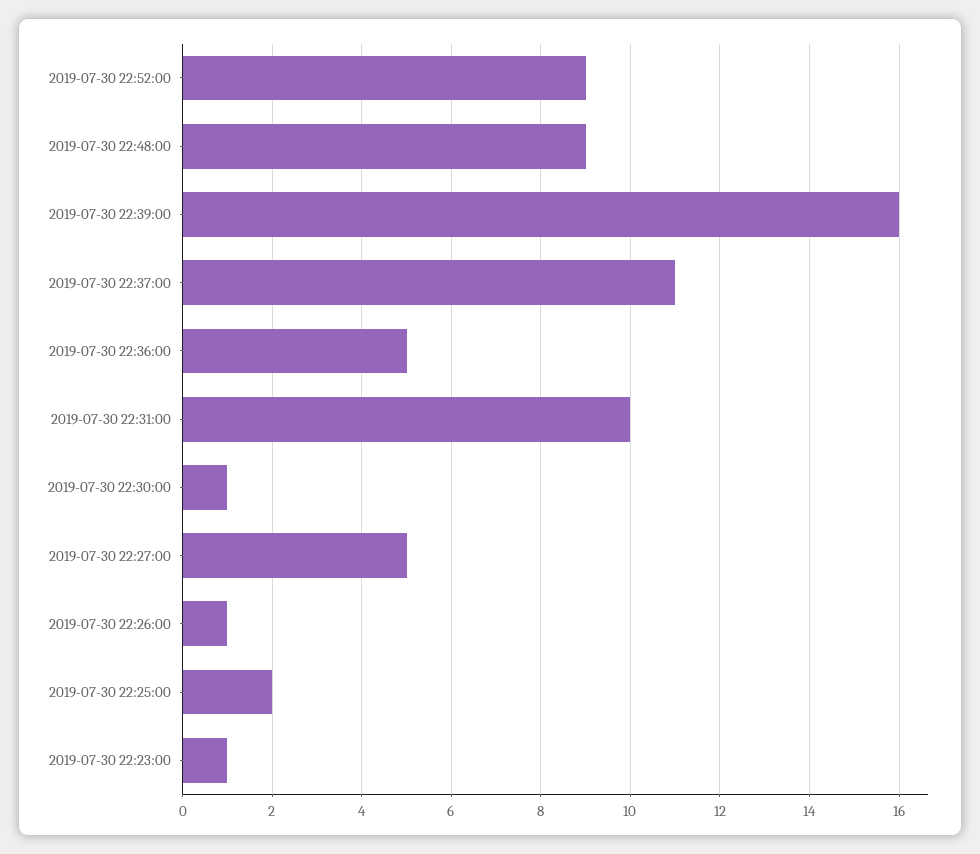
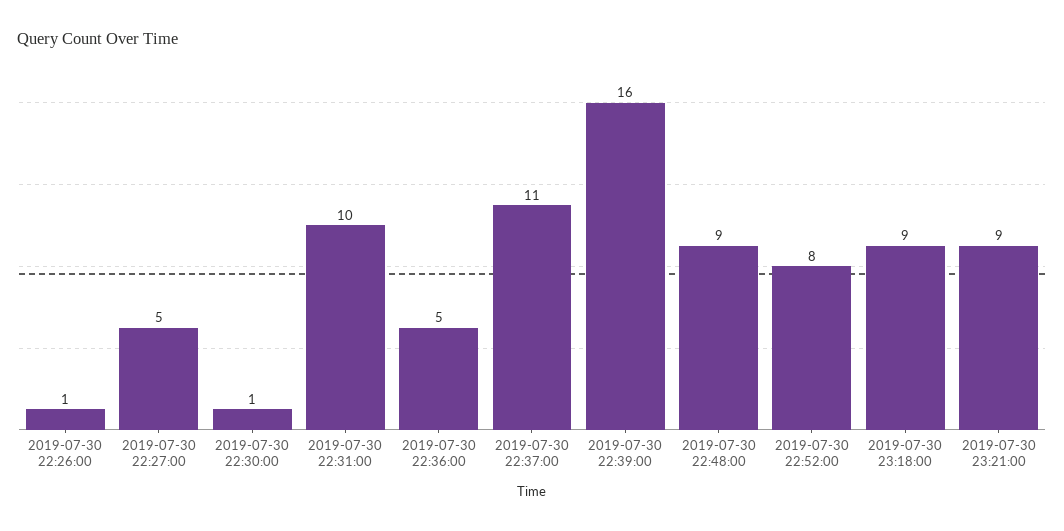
2019-07-30 22:52:00: 9 -> 8
2019-07-30 22:25:00: 2 -> none
2019-07-30 22:23:00: 1 -> none
2019-07-30 23:18:00: none -> 9
2019-07-30 23:21:00: none -> 9

